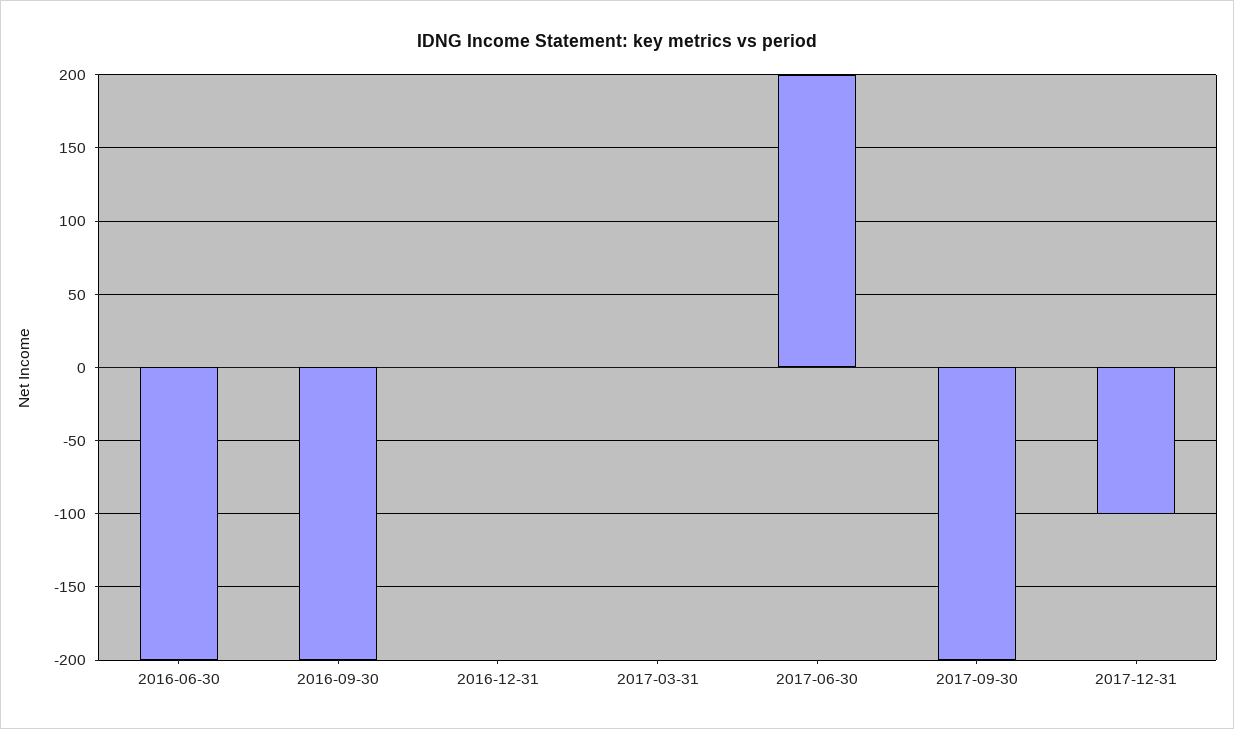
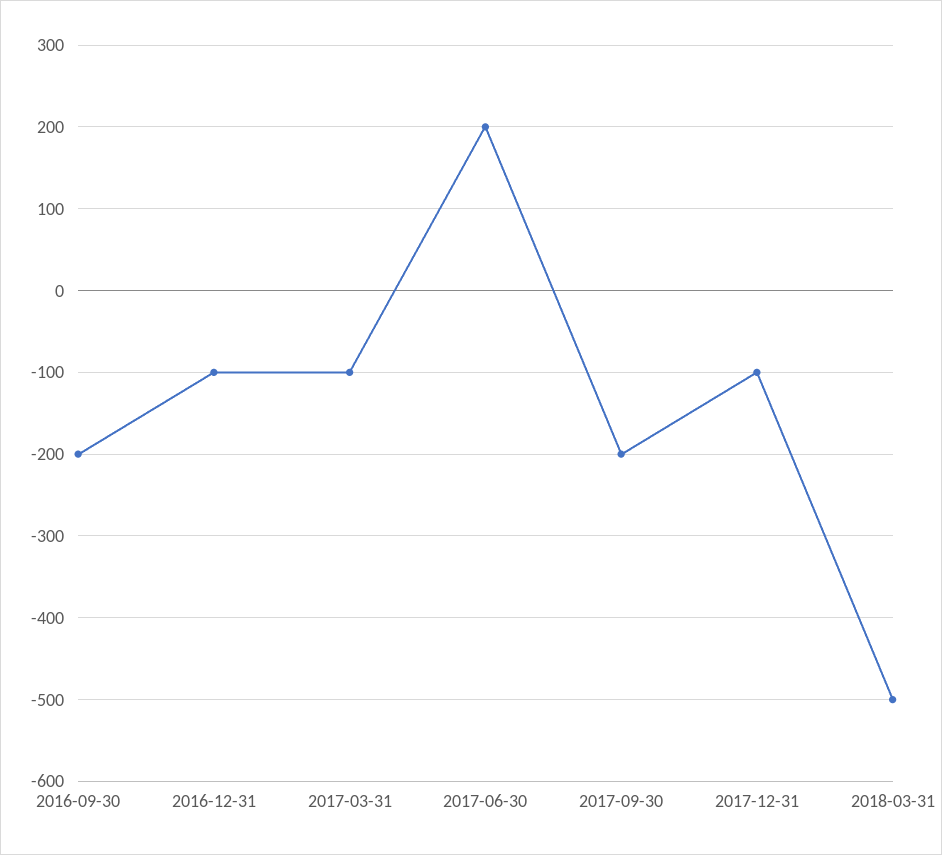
2016-06-30: -200 -> none
2016-12-31: 0 -> -100
2017-03-31: 0 -> -100
2018-03-31: none -> -500

